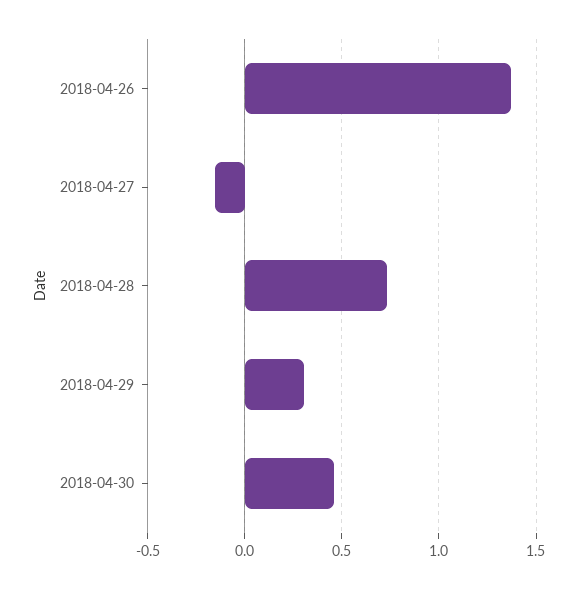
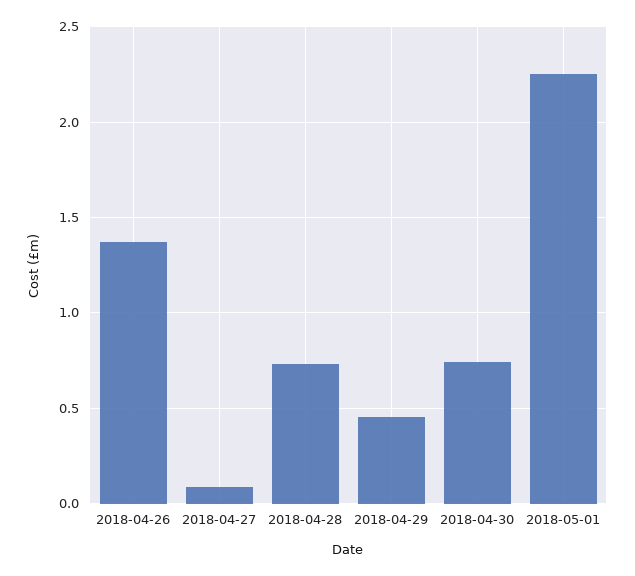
2018-04-27: -0.15 -> 0.1
2018-04-29: 0.3 -> 0.45
2018-04-30: 0.45 -> 0.75
2018-05-01: none -> 2.25

